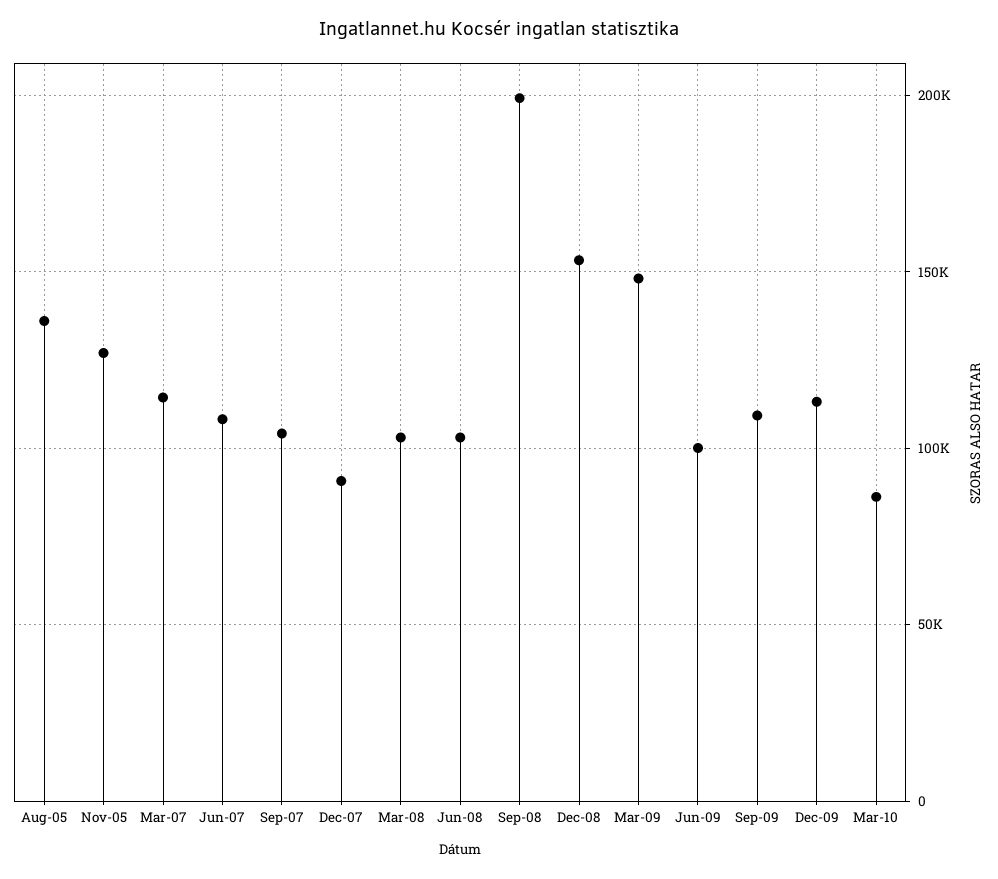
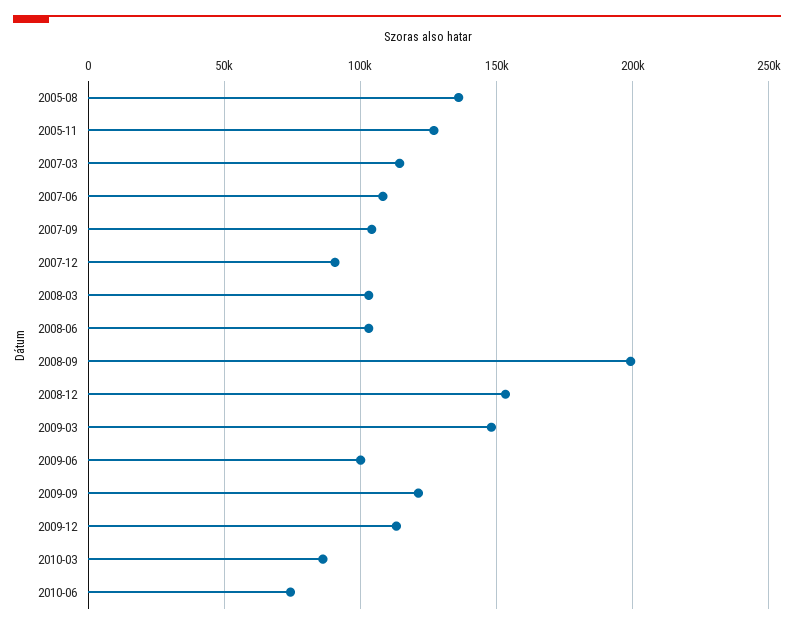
Sep-09: 110000 -> 120000
2010-06: none -> 75000

